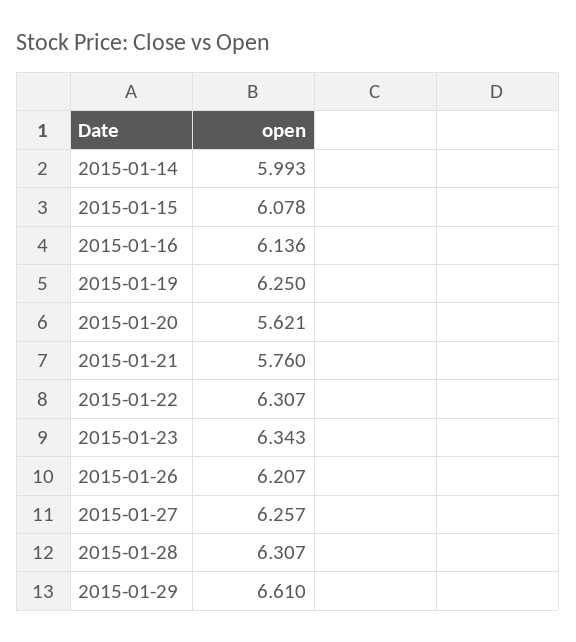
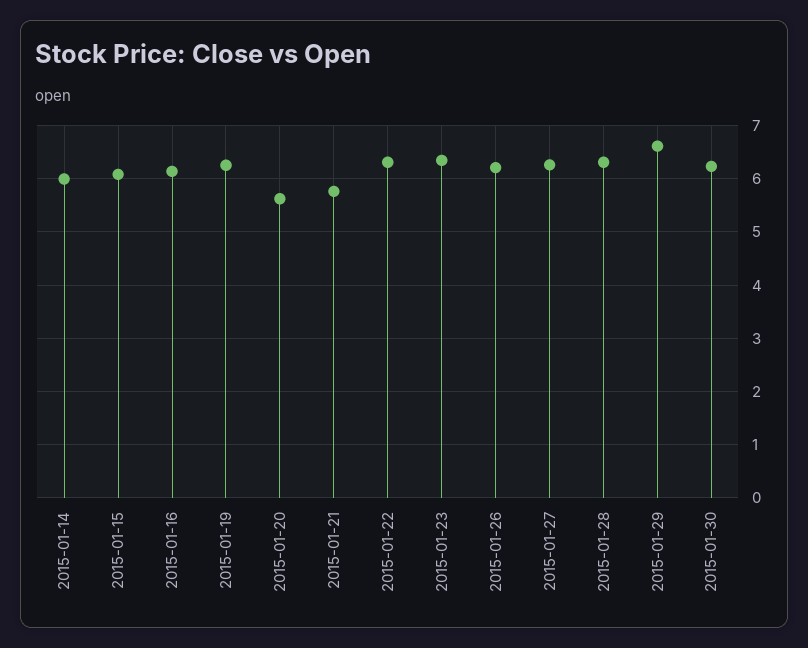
2015-01-30: none -> 6.2

